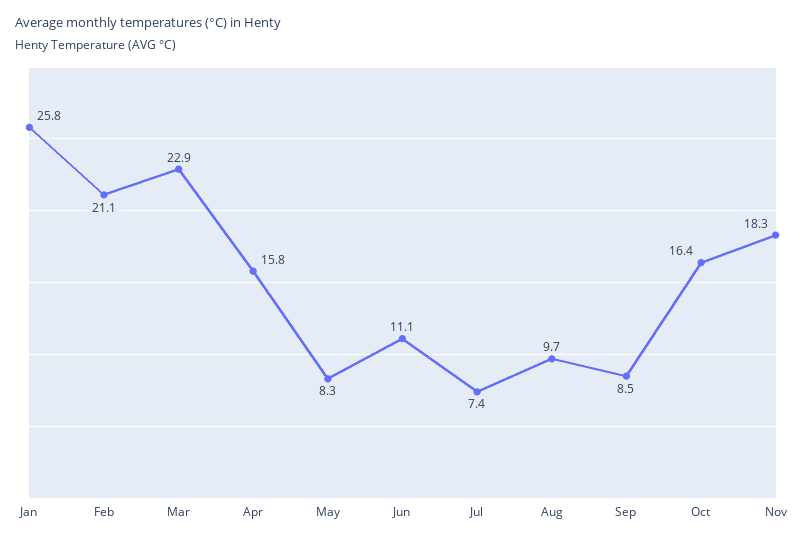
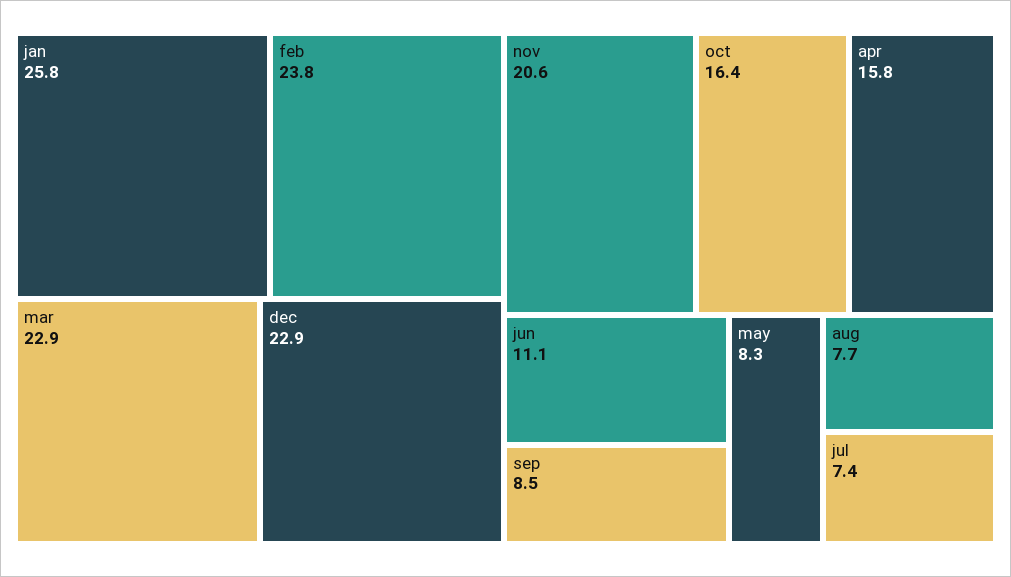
Feb: 21.1 -> 23.8
Aug: 9.7 -> 7.7
Nov: 18.3 -> 20.6
dec: none -> 22.9

